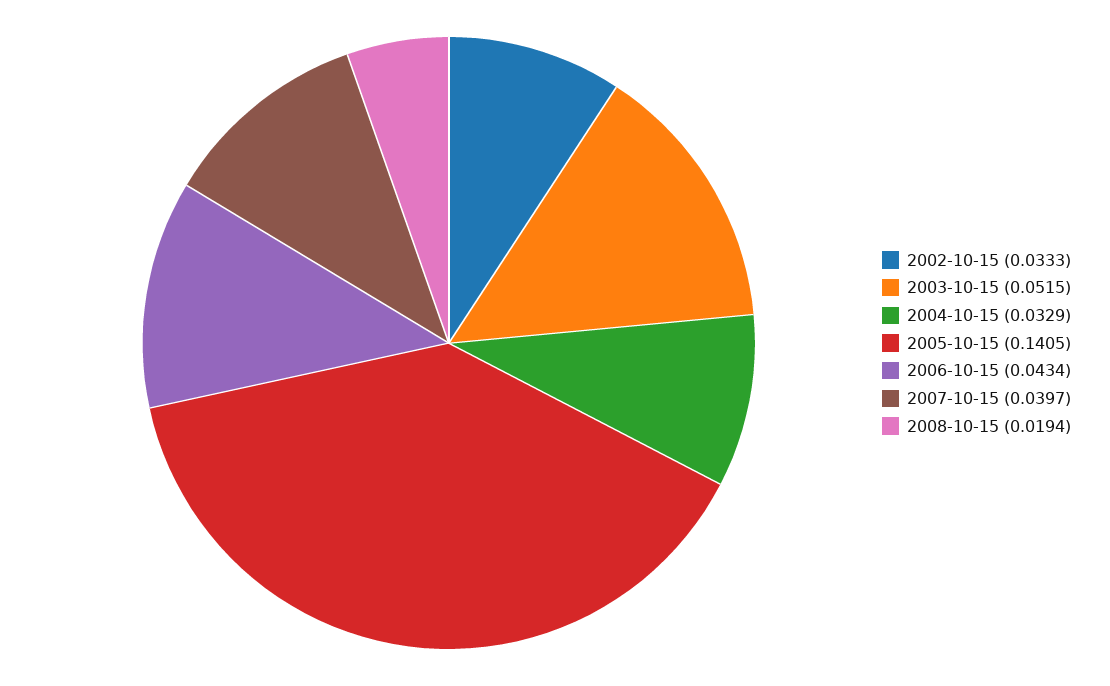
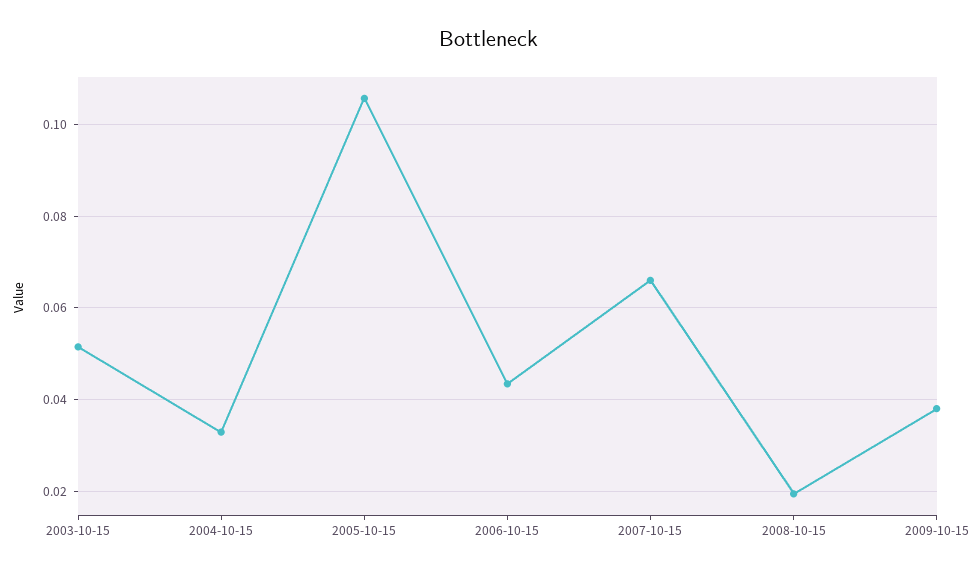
2002-10-15: 0.0333 -> none
2005-10-15: 0.1405 -> 0.106
2007-10-15: 0.0397 -> 0.066
2009-10-15: none -> 0.038

